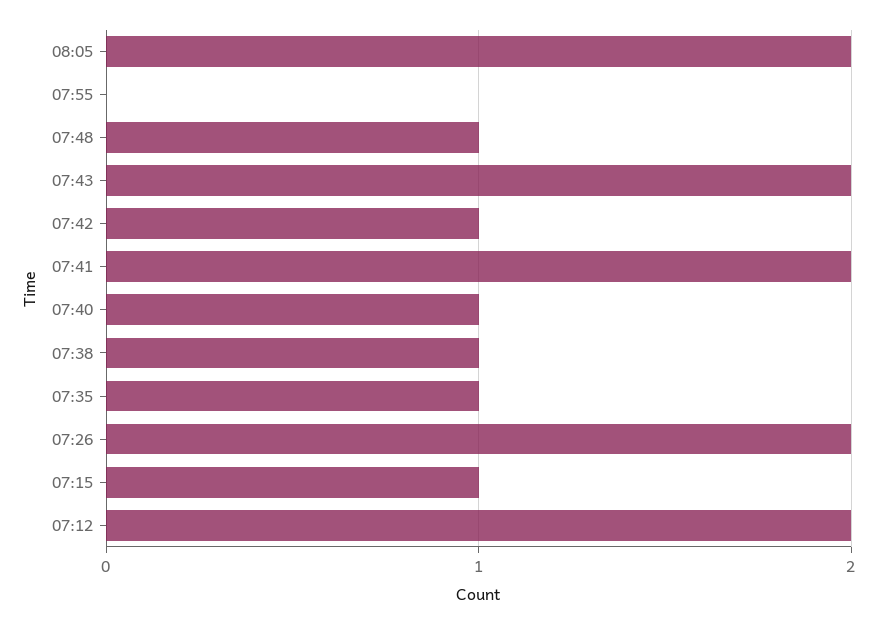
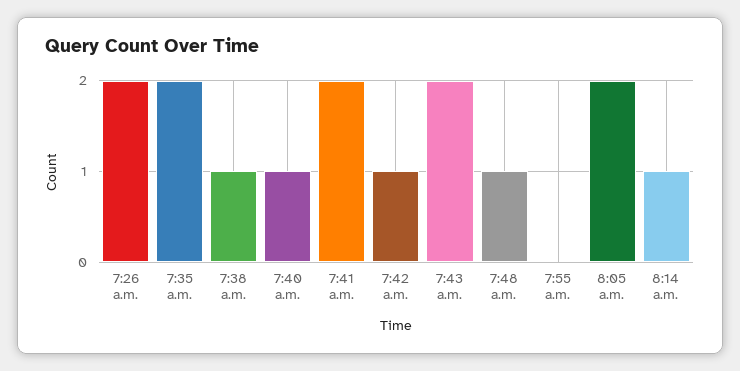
07:35: 1 -> 2
07:15: 1 -> none
07:12: 2 -> none
8:14 a.m.: none -> 1

